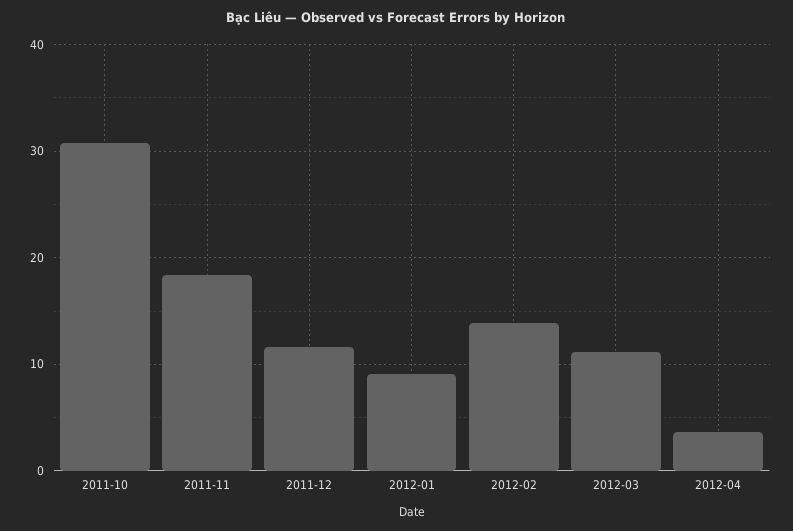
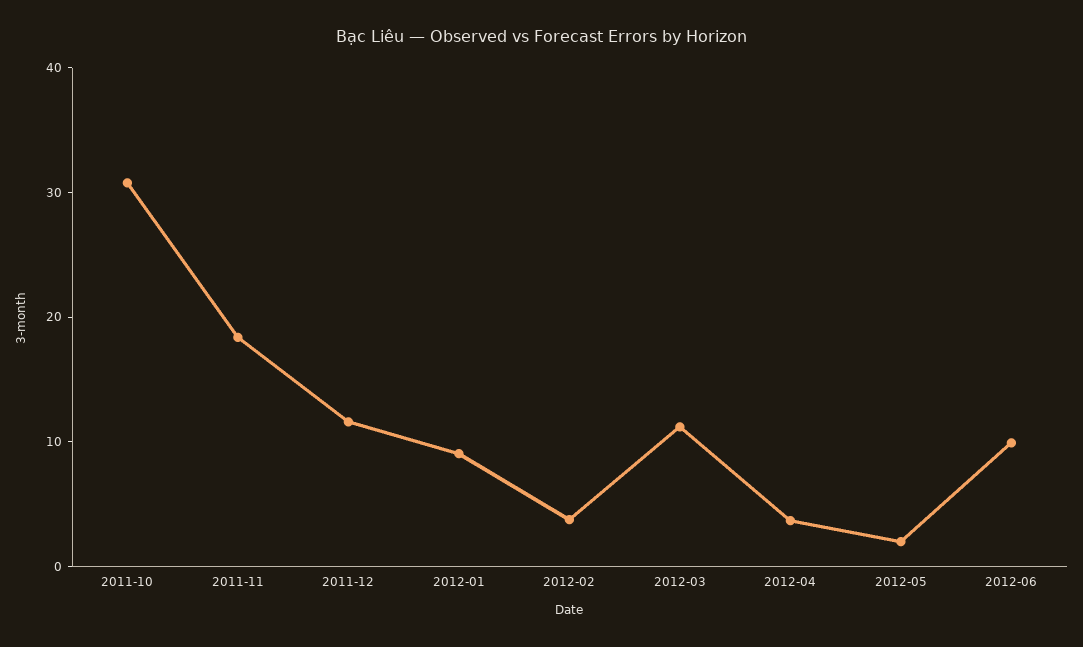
2012-02: 14 -> 4
2012-05: none -> 2
2012-06: none -> 10

